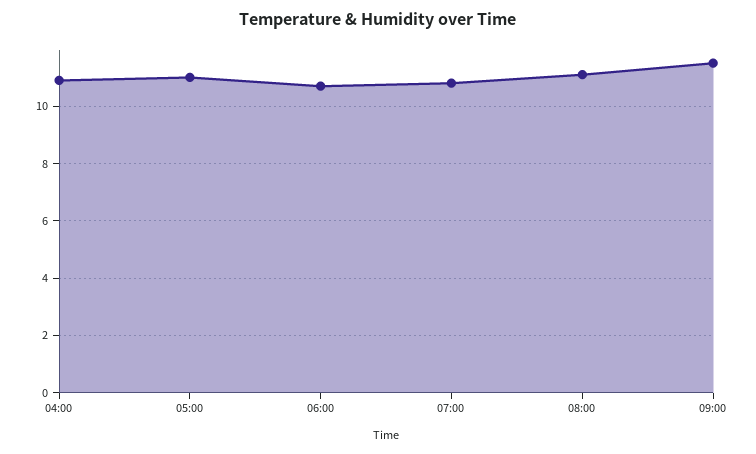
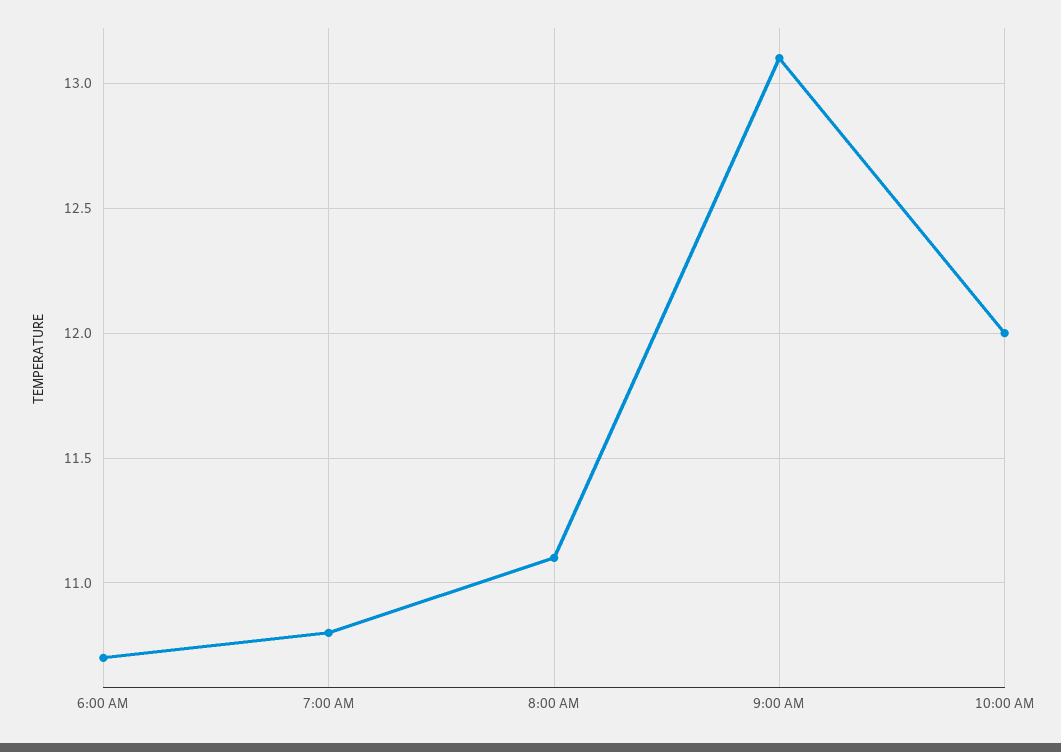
04:00: 11 -> none
05:00: 11 -> none
09:00: 11.5 -> 13.1
10:00 AM: none -> 12

